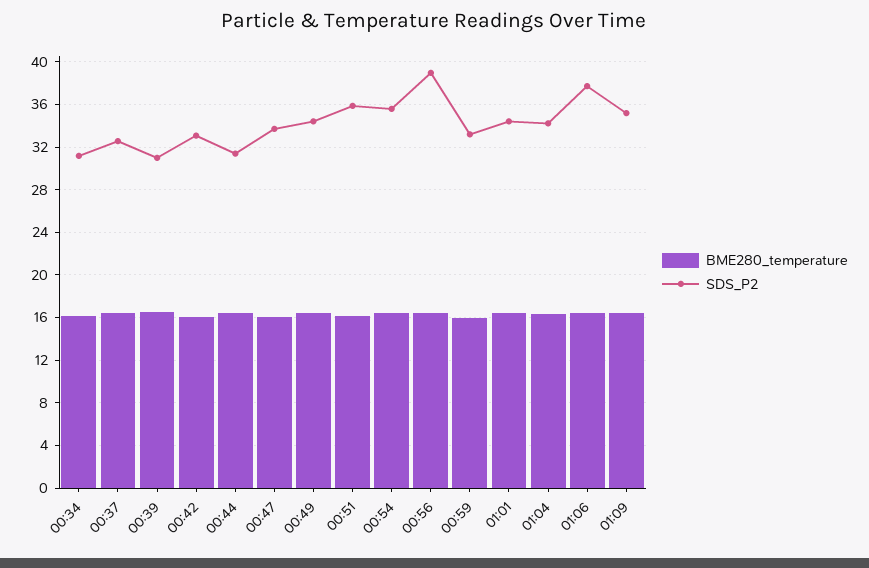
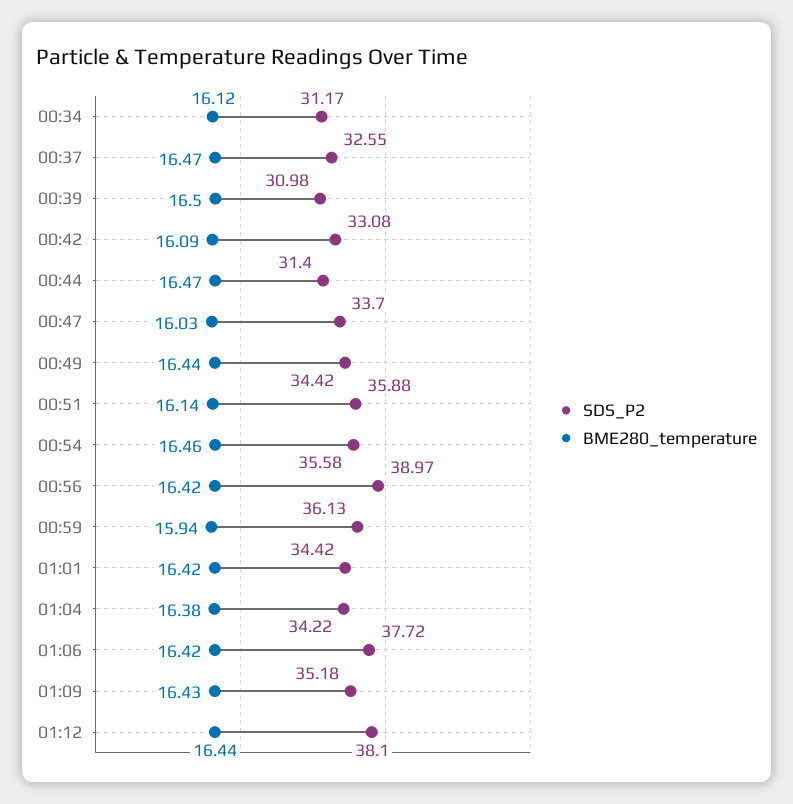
SDS_P2, 00:59: 33 -> 36.13
SDS_P2, 01:12: none -> 38.1
BME280_temperature, 01:12: none -> 16.44

